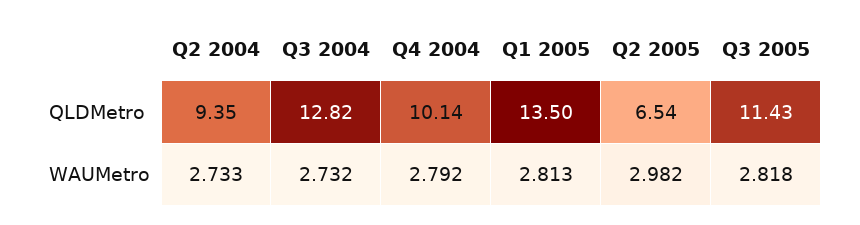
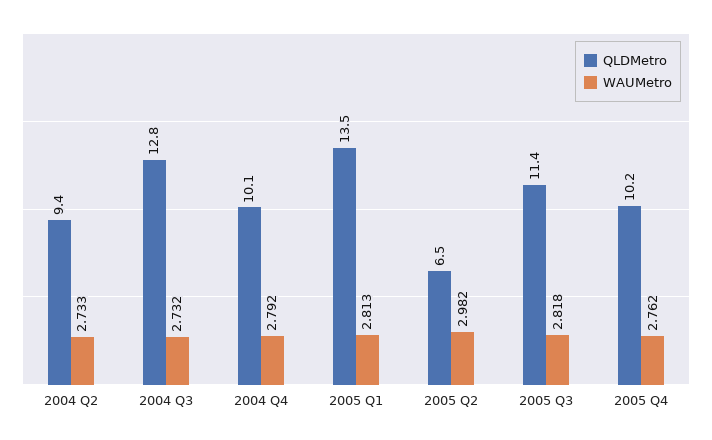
QLDMetro, 2005 Q4: none -> 10.2
WAUMetro, 2005 Q4: none -> 2.762

